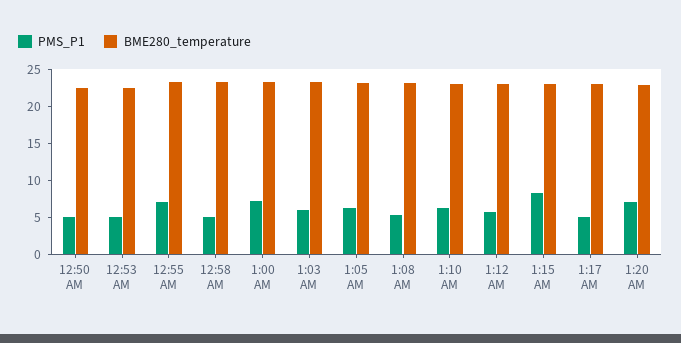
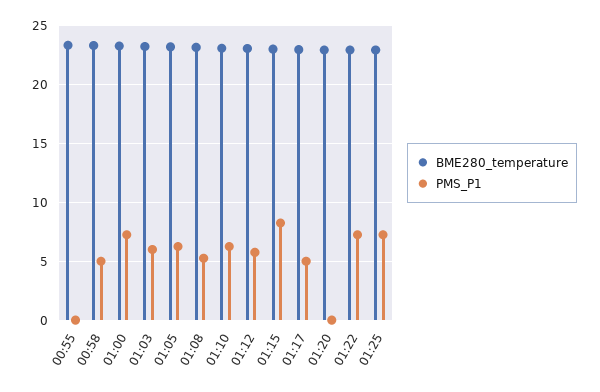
PMS_P1, 12:50 AM: 5 -> none
BME280_temperature, 12:50 AM: 22.5 -> none
PMS_P1, 12:53 AM: 5 -> none
BME280_temperature, 12:53 AM: 22.5 -> none
PMS_P1, 12:55 AM: 7.5 -> 0
PMS_P1, 1:20 AM: 7.5 -> 0
BME280_temperature, 01:22: none -> 23
PMS_P1, 01:22: none -> 7
BME280_temperature, 01:25: none -> 23
PMS_P1, 01:25: none -> 7

